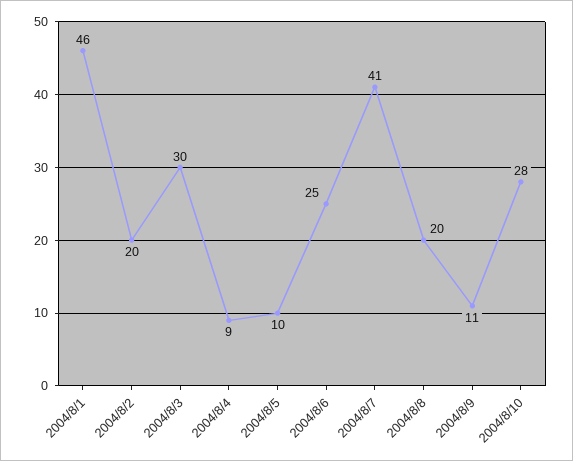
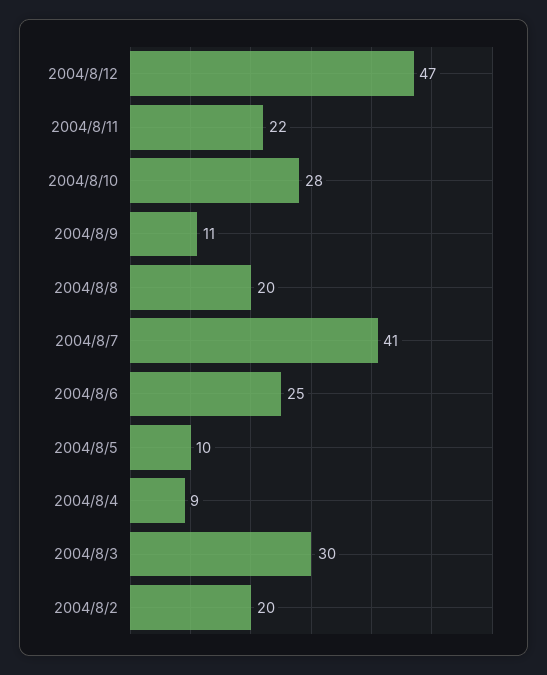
2004/8/1: 46 -> none
2004/8/12: none -> 47
2004/8/11: none -> 22

